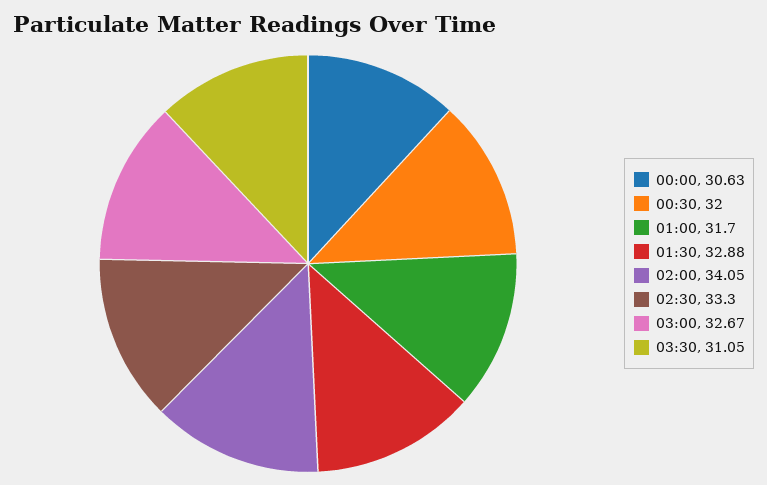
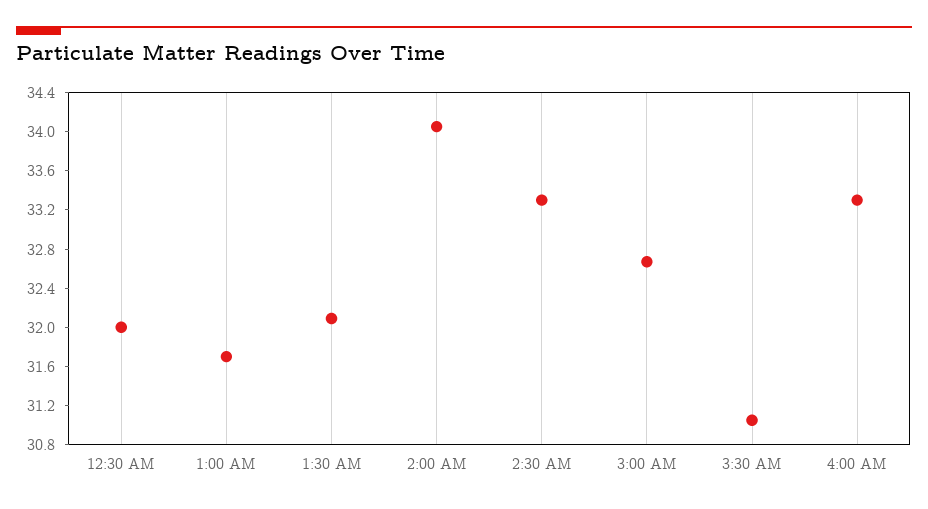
00:00: 30.63 -> none
01:30: 32.88 -> 32.1
4:00 AM: none -> 33.3

